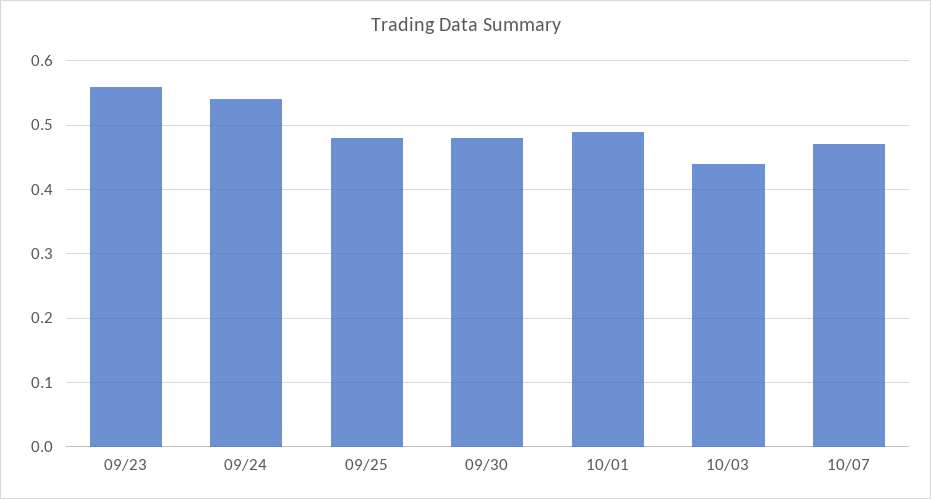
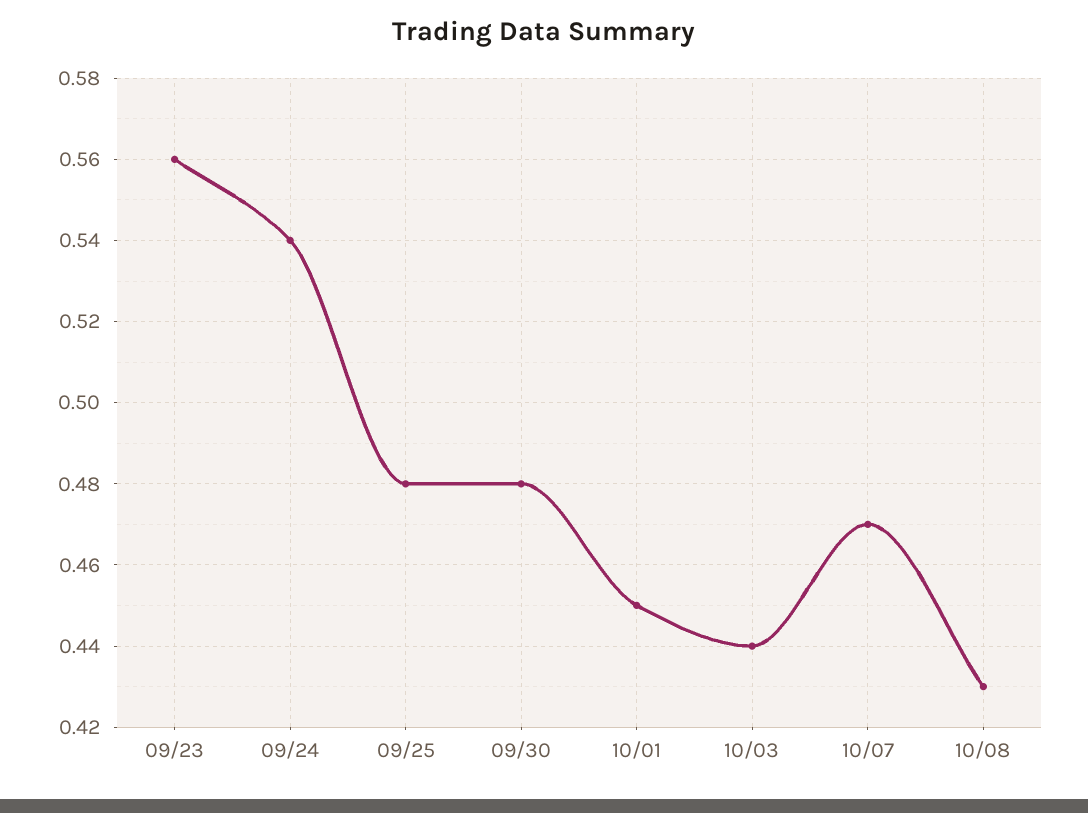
10/01: 0.49 -> 0.45
10/08: none -> 0.43

